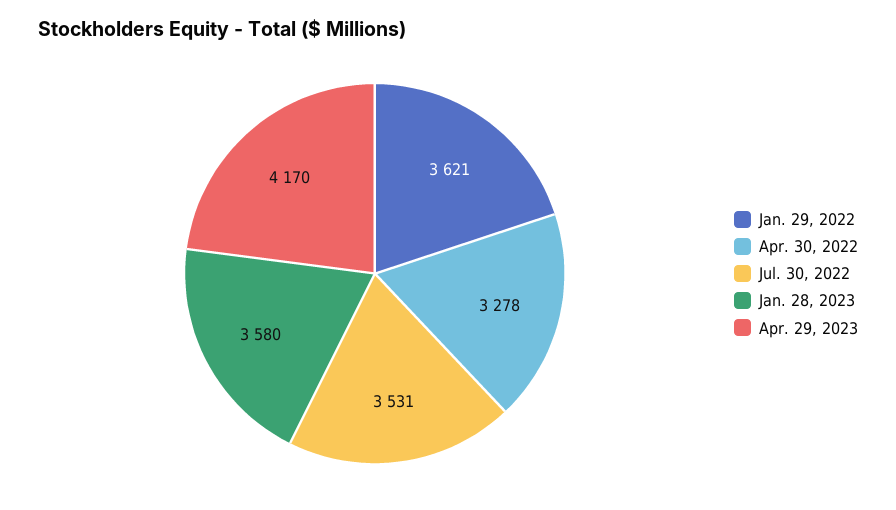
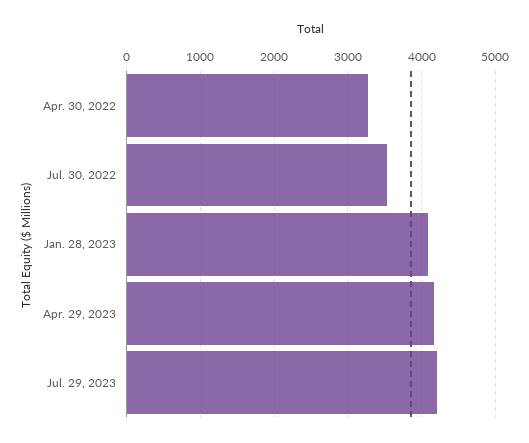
Jan. 29, 2022: 3621 -> none
Jan. 28, 2023: 3580 -> 4100
Jul. 29, 2023: none -> 4200

